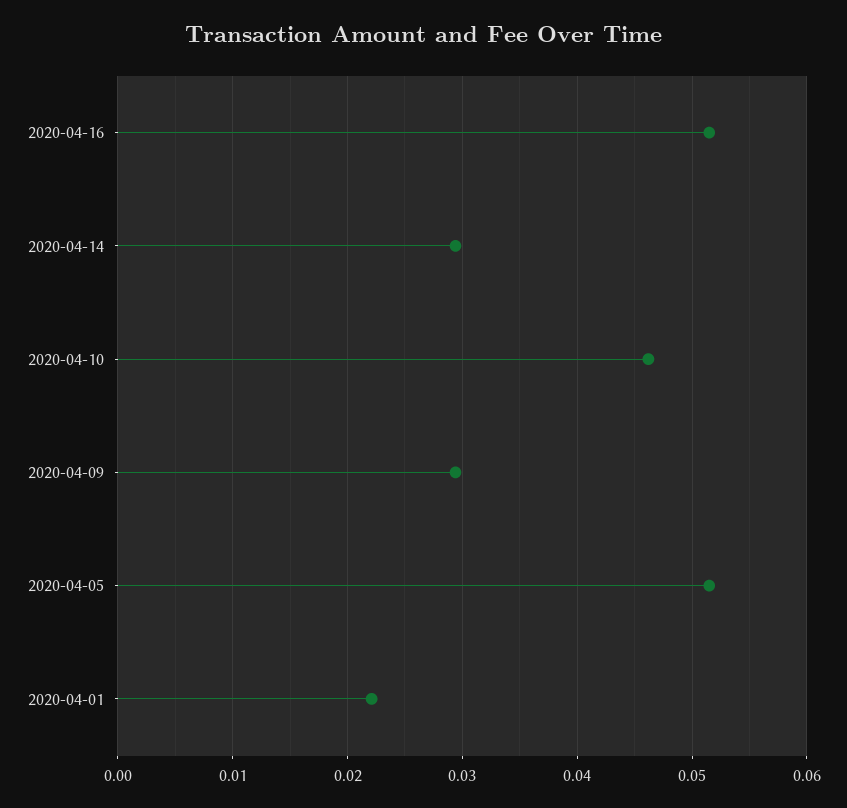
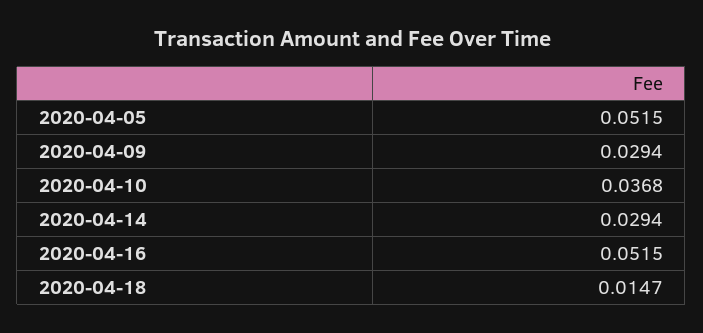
2020-04-10: 0.046 -> 0.0368
2020-04-01: 0.022 -> none
2020-04-18: none -> 0.0147

